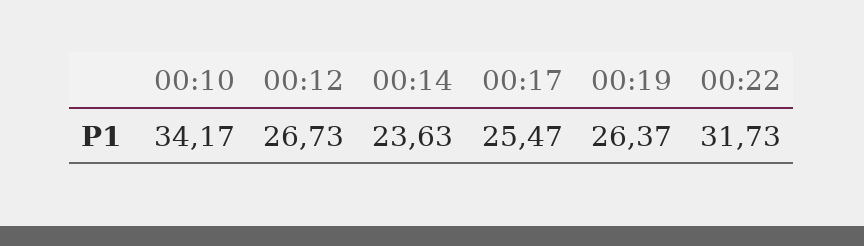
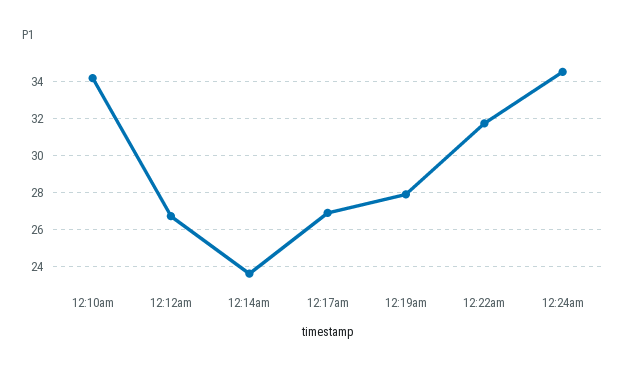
00:17: 25.47 -> 27
00:19: 26.37 -> 28
12:24am: none -> 34.5

